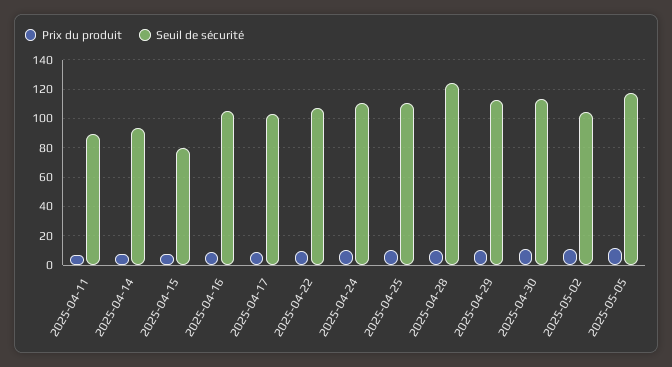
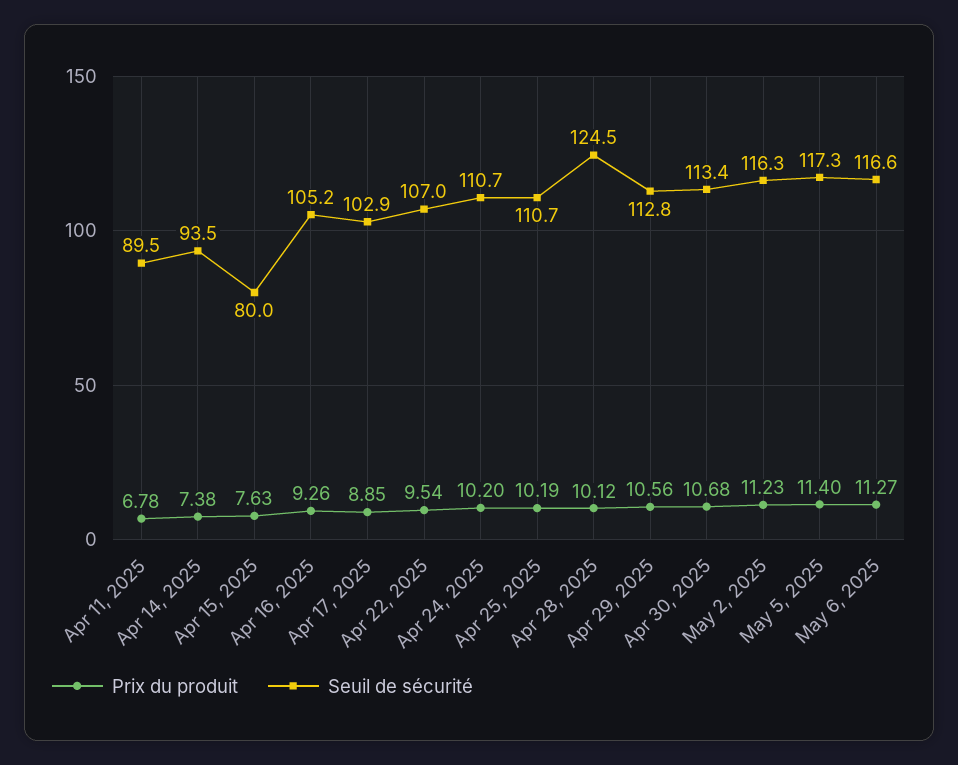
Seuil de sécurité, 2025-05-02: 105 -> 116.3
Prix du produit, May 6, 2025: none -> 11.27
Seuil de sécurité, May 6, 2025: none -> 116.6

